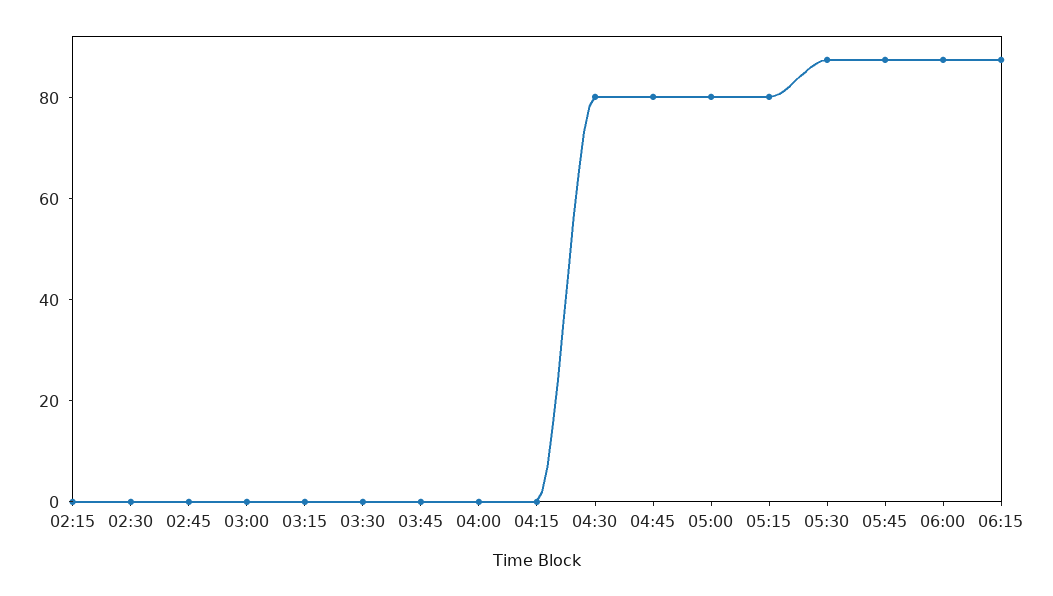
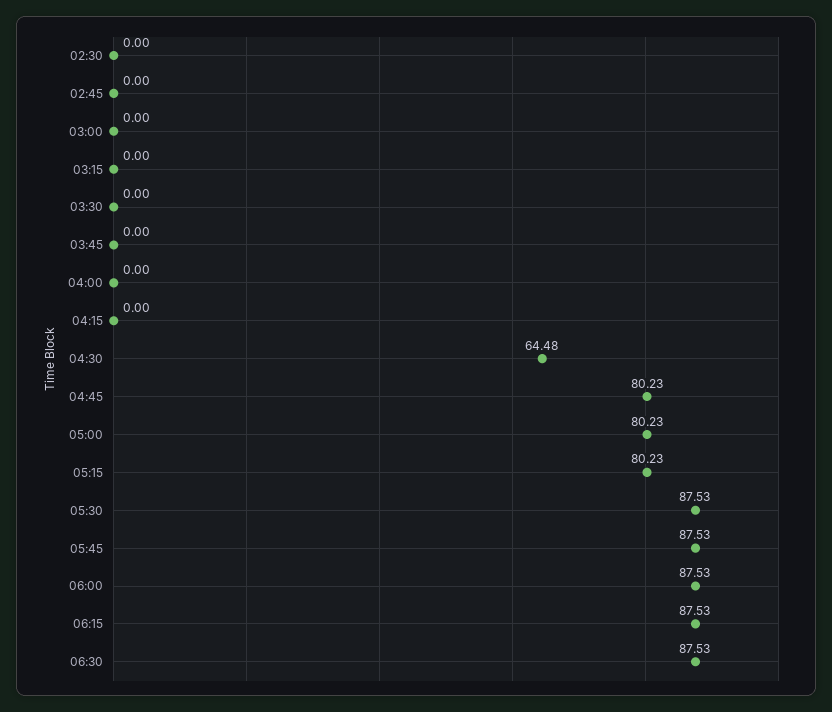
02:15: 0 -> none
04:30: 80 -> 64.48
06:30: none -> 87.53

